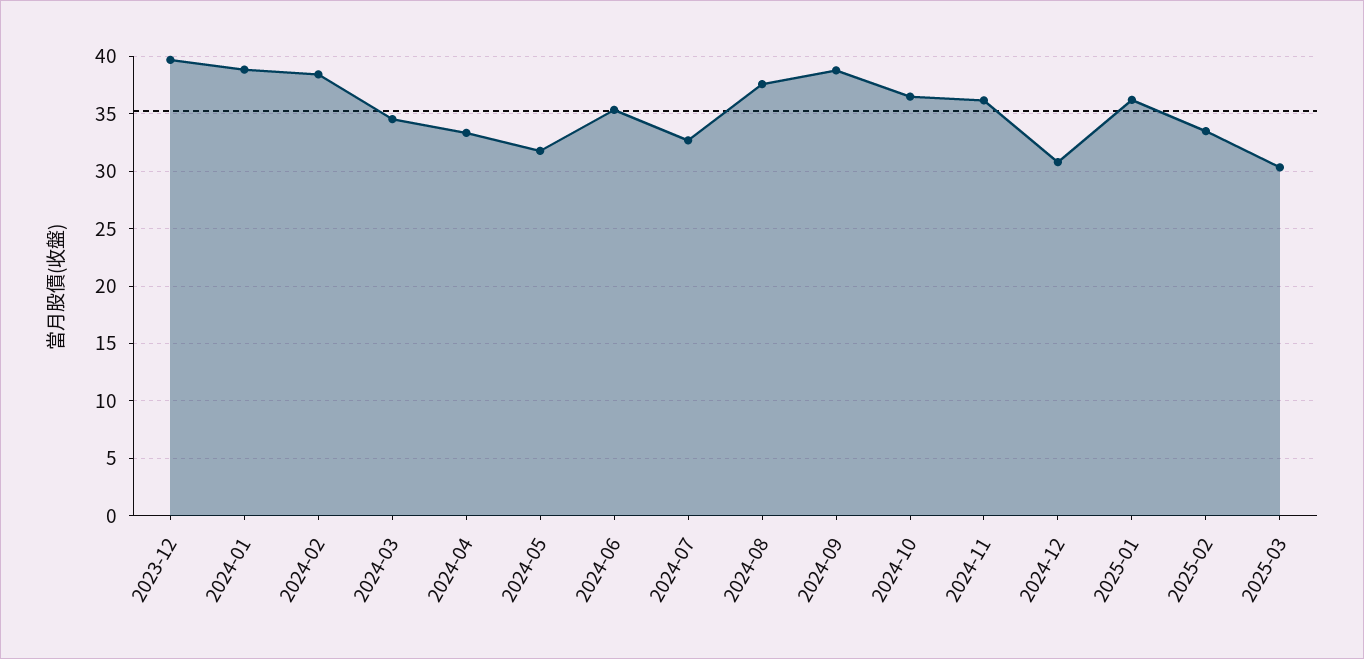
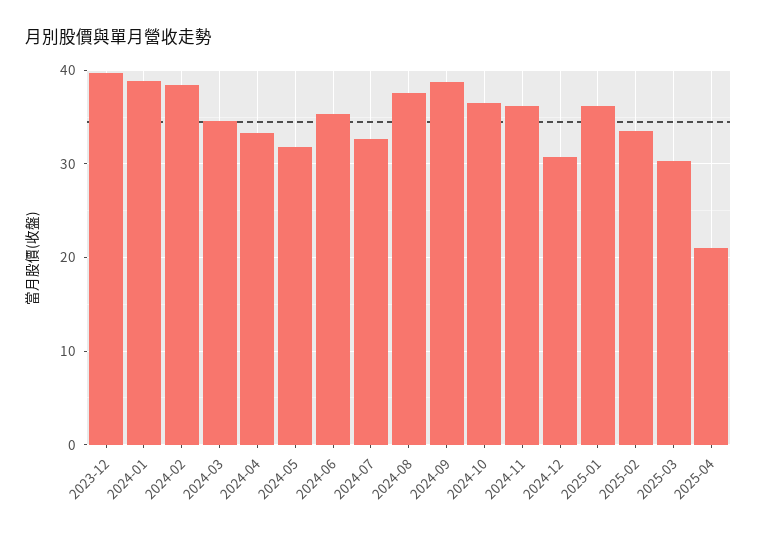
2025-04: none -> 21

